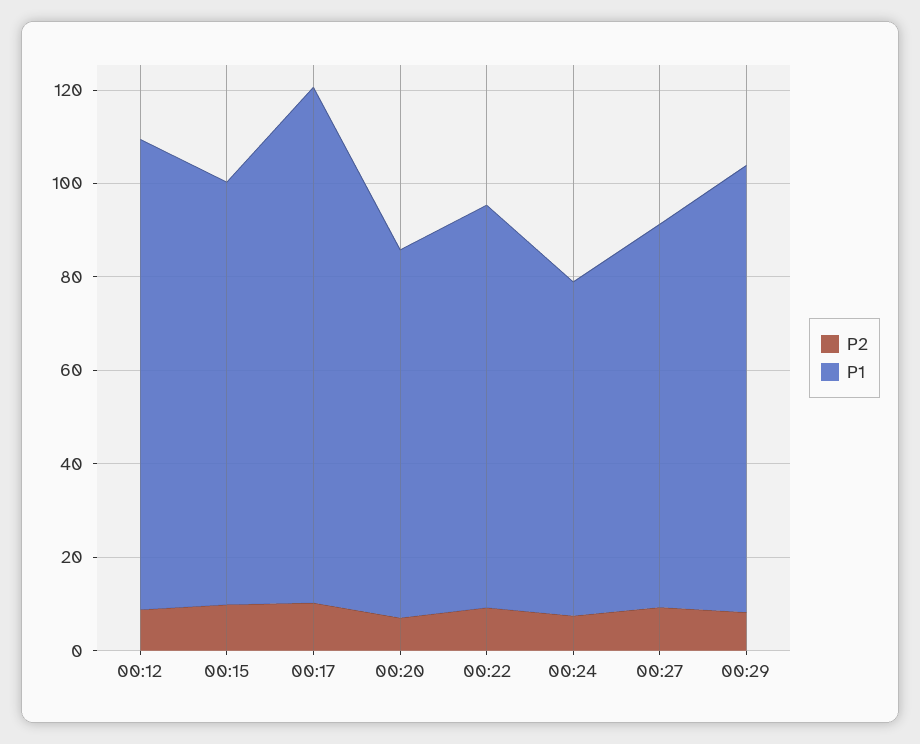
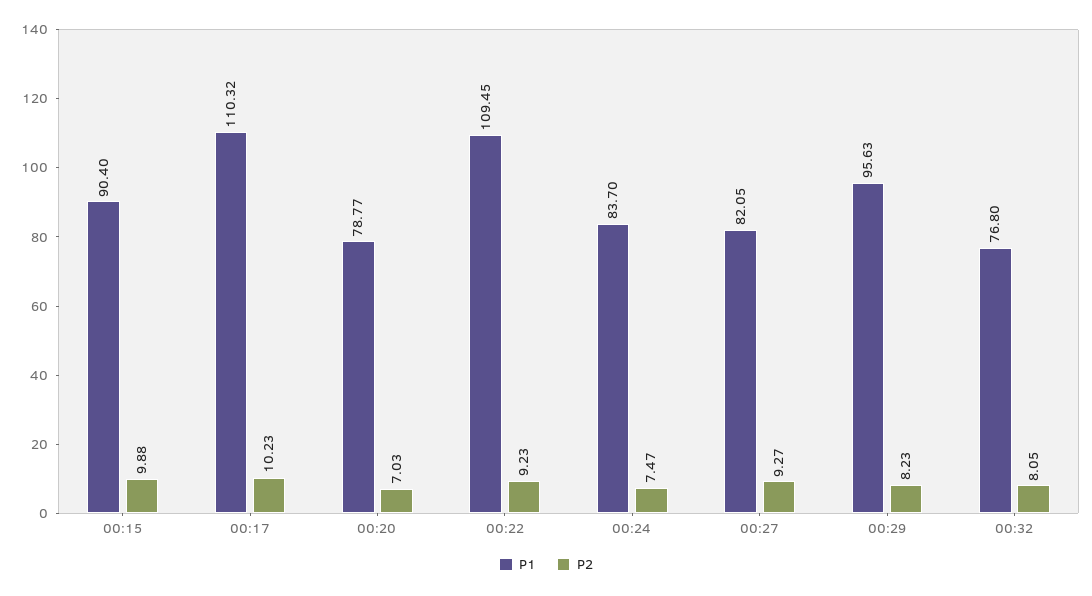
P2, 00:12: 10 -> none
P1, 00:12: 100 -> none
P1, 00:22: 85 -> 109.45
P1, 00:24: 70 -> 83.7
P1, 00:32: none -> 76.8
P2, 00:32: none -> 8.05

